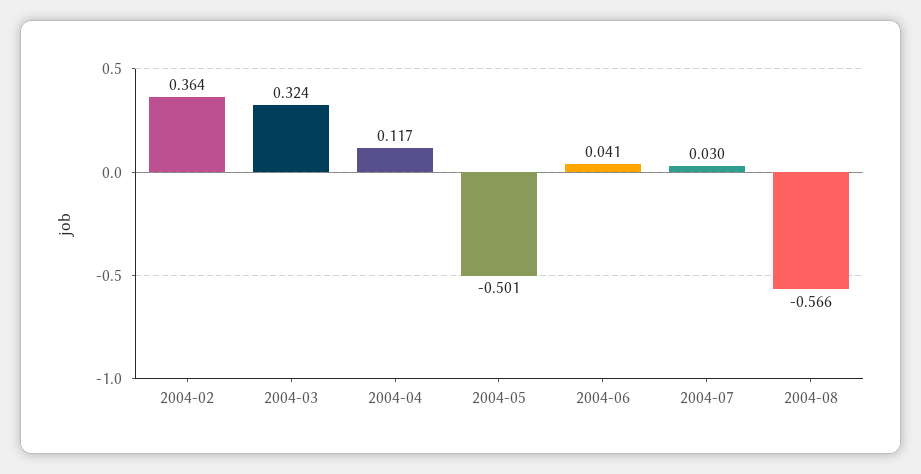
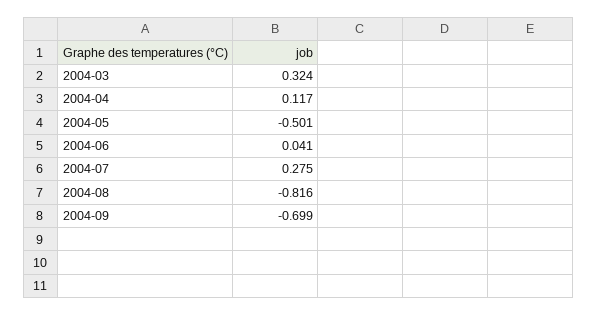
2004-02: 0.364 -> none
2004-07: 0.03 -> 0.275
2004-08: -0.566 -> -0.816
2004-09: none -> -0.699

